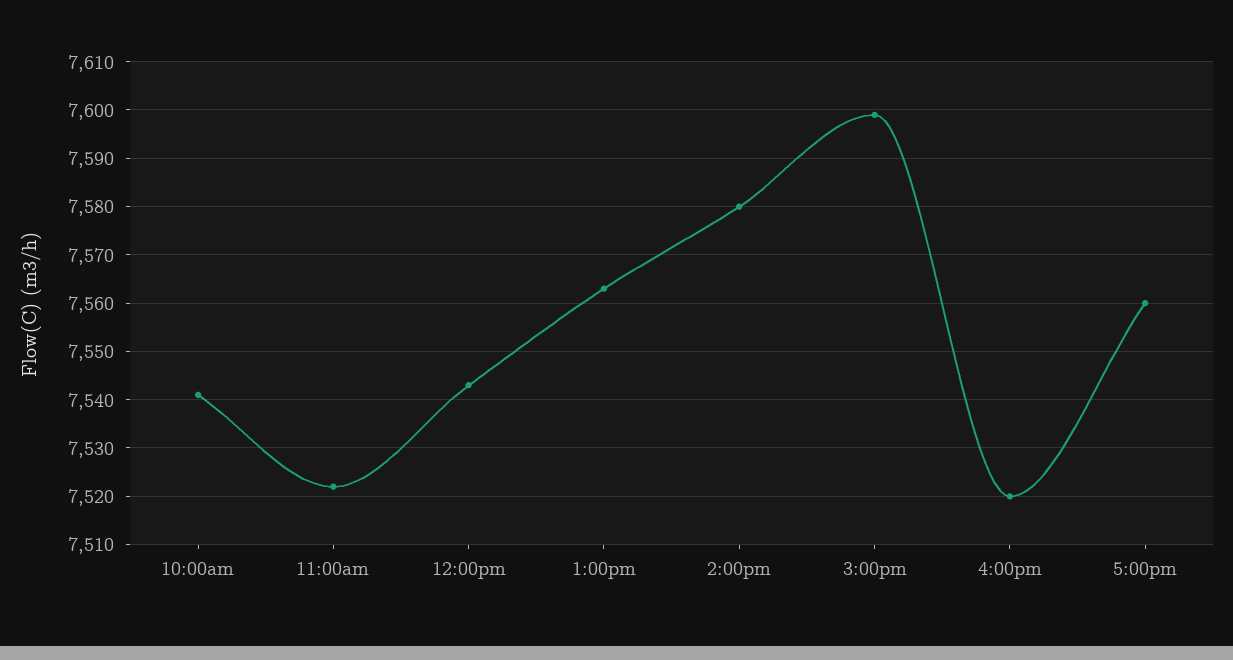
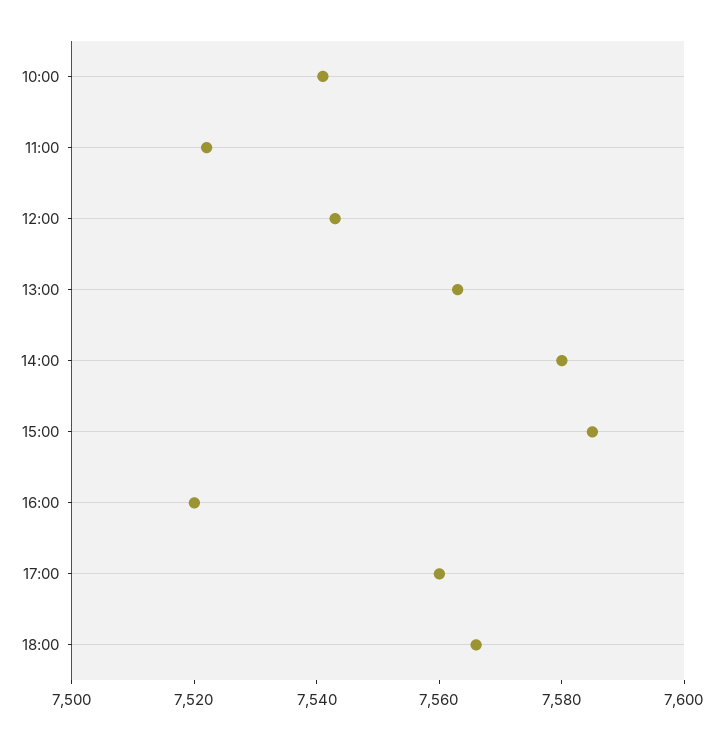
3:00pm: 7600 -> 7585
18:00: none -> 7565

